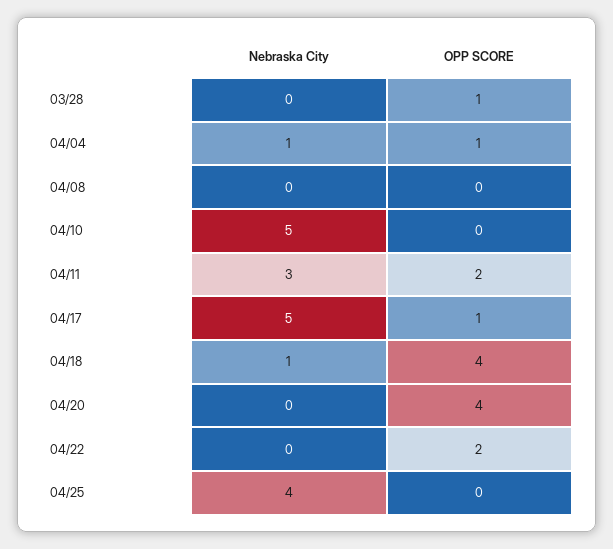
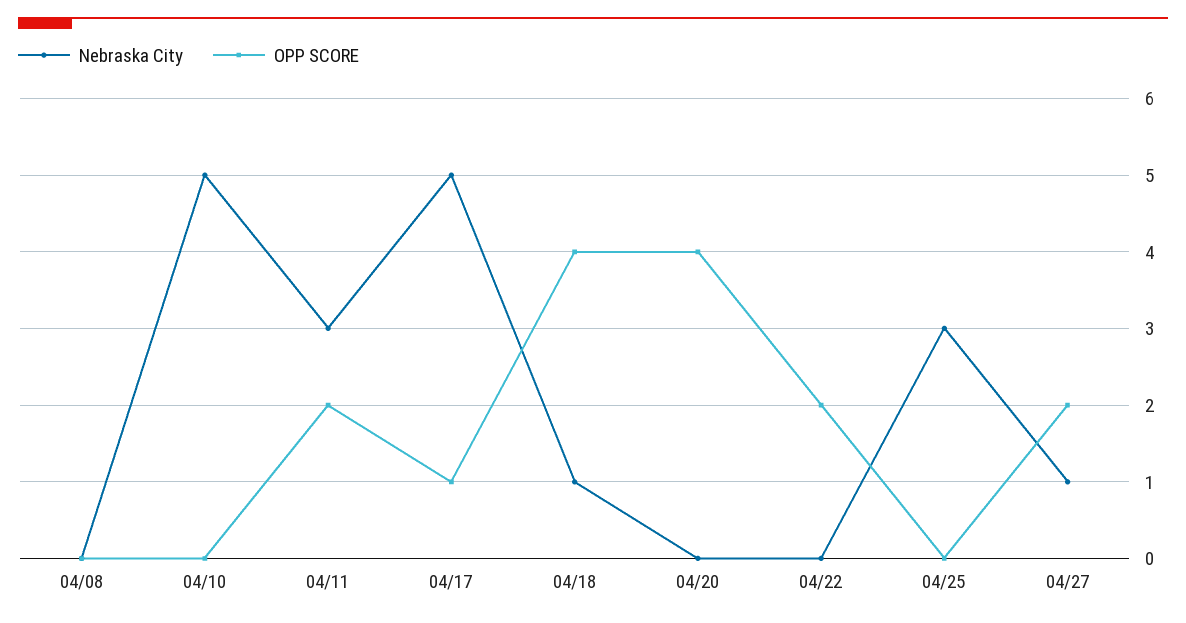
Nebraska City, 03/28: 0 -> none
OPP SCORE, 03/28: 1 -> none
Nebraska City, 04/04: 1 -> none
OPP SCORE, 04/04: 1 -> none
Nebraska City, 04/25: 4 -> 3
Nebraska City, 04/27: none -> 1
OPP SCORE, 04/27: none -> 2

